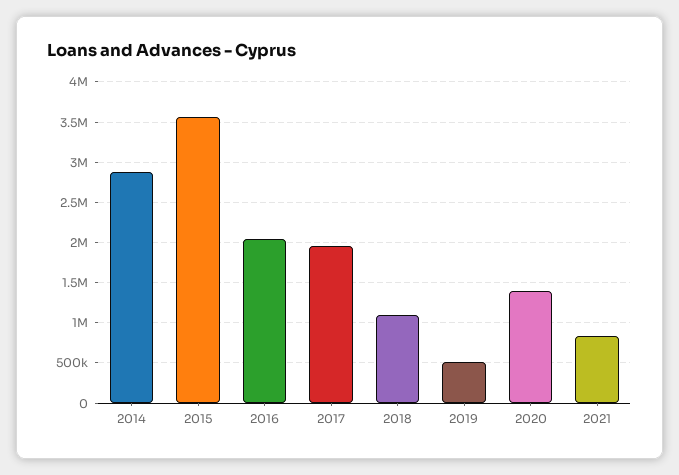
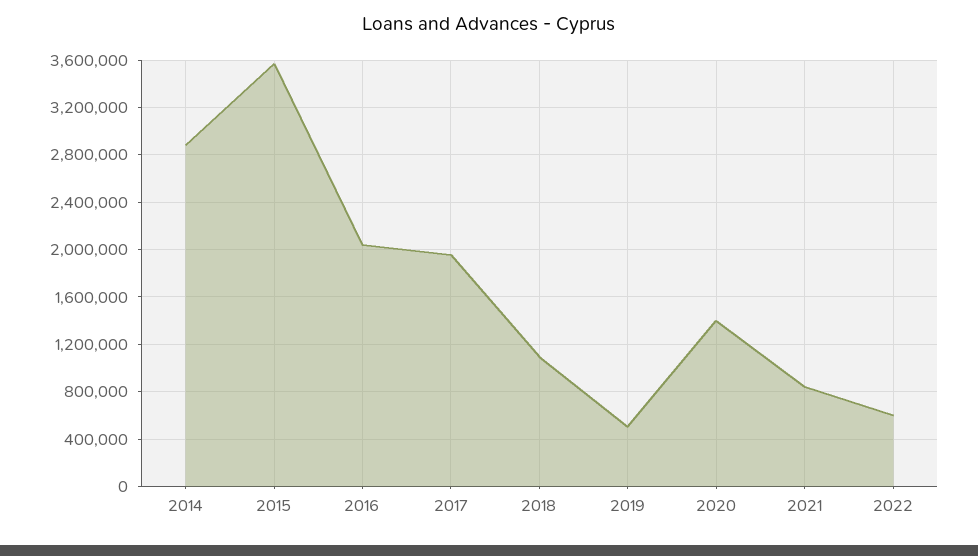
2022: none -> 600000

